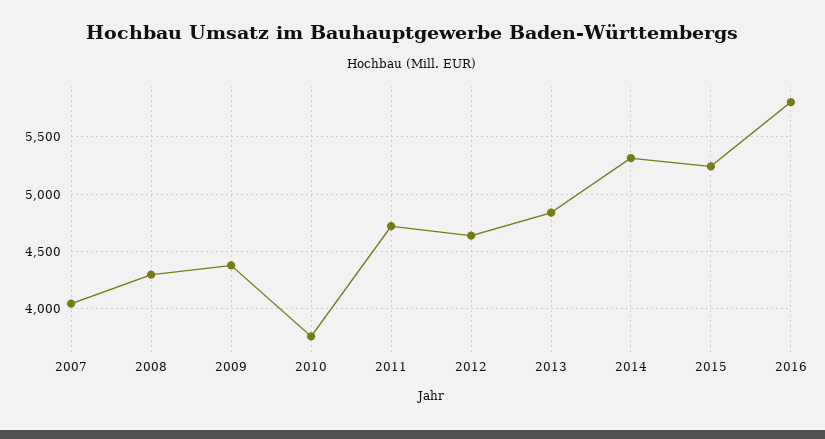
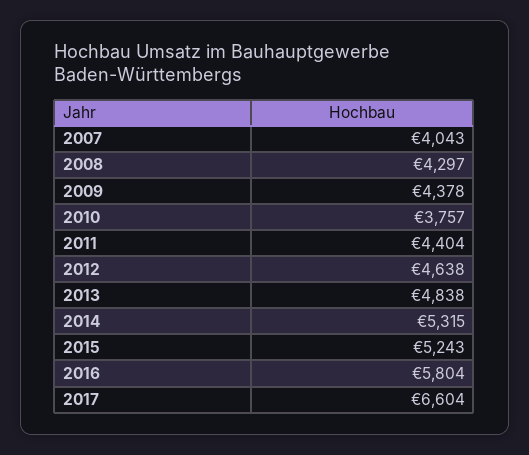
2011: 4700 -> 4404
2017: none -> 6604

